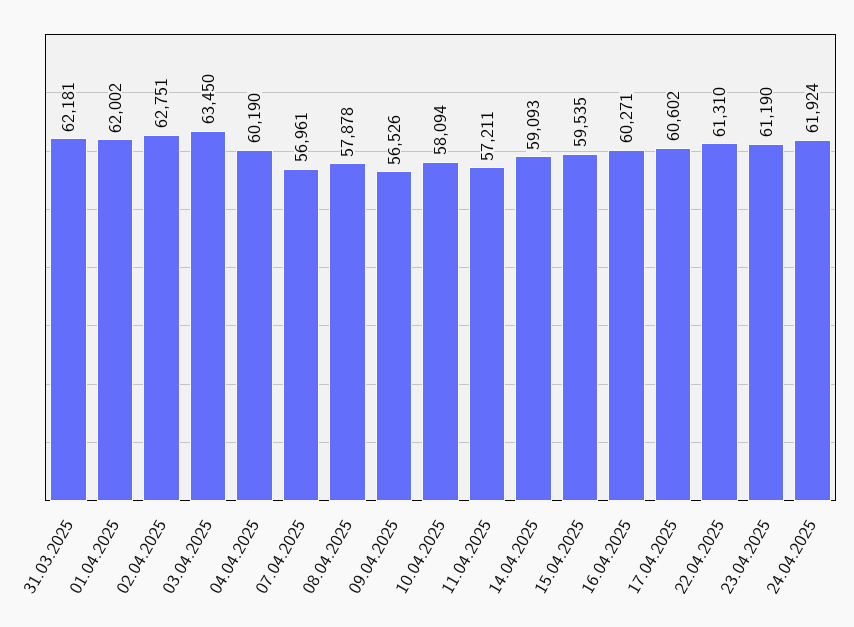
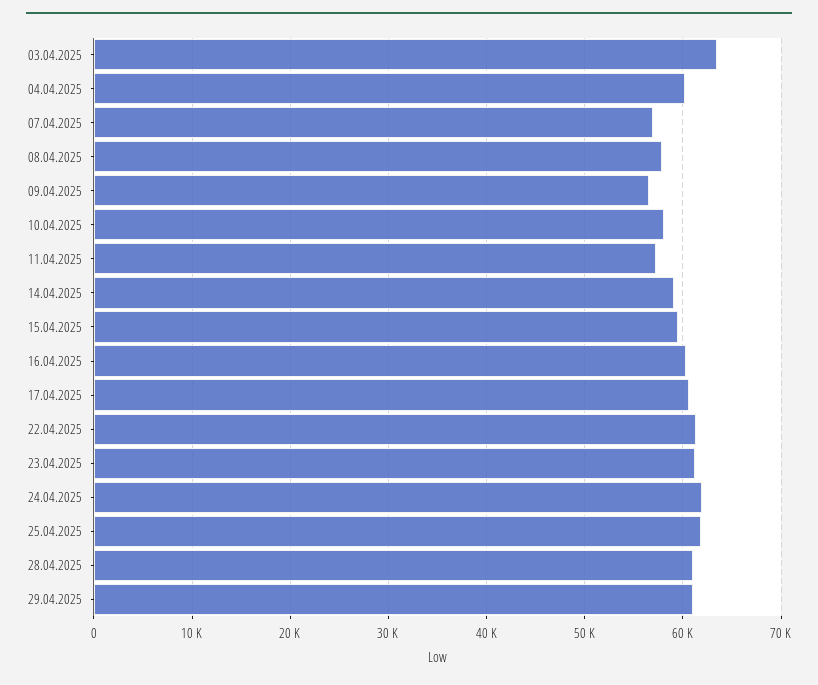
31.03.2025: 62181 -> none
01.04.2025: 62002 -> none
02.04.2025: 62751 -> none
25.04.2025: none -> 62000
28.04.2025: none -> 61000
29.04.2025: none -> 61000

